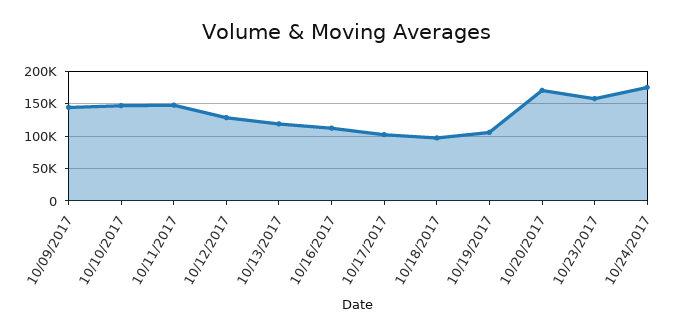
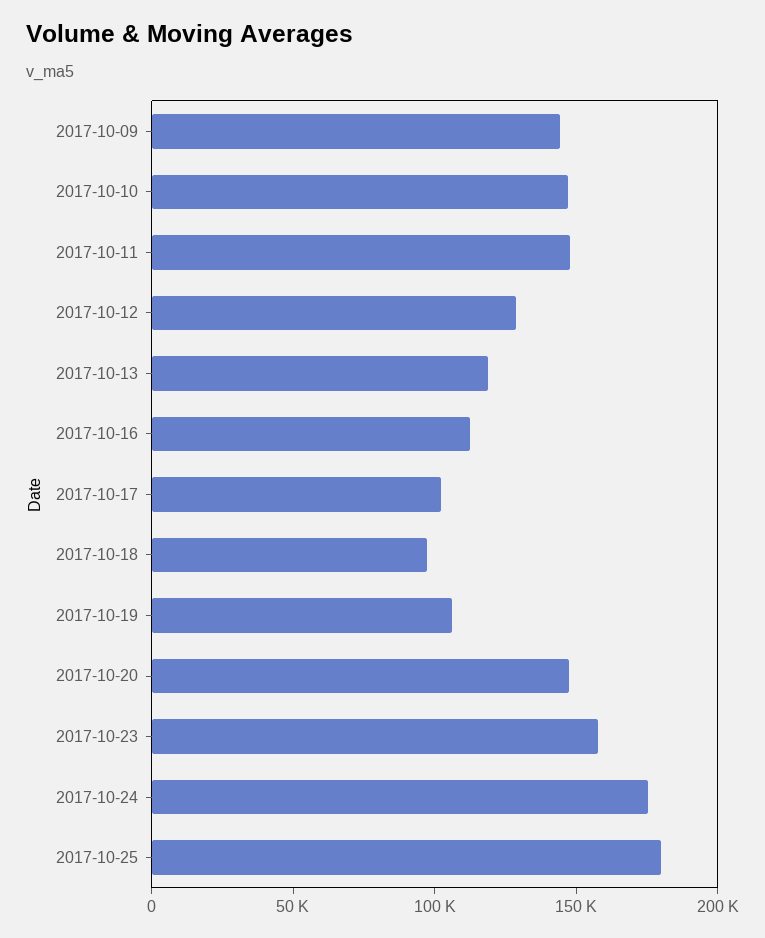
10/20/2017: 170000 -> 150000
2017-10-25: none -> 180000

